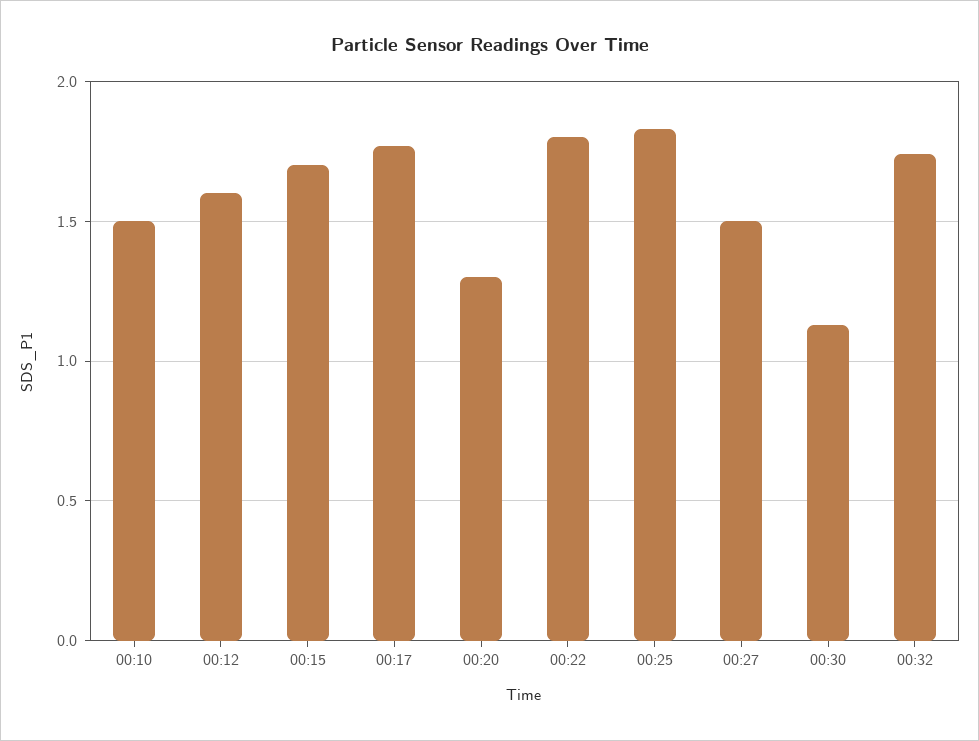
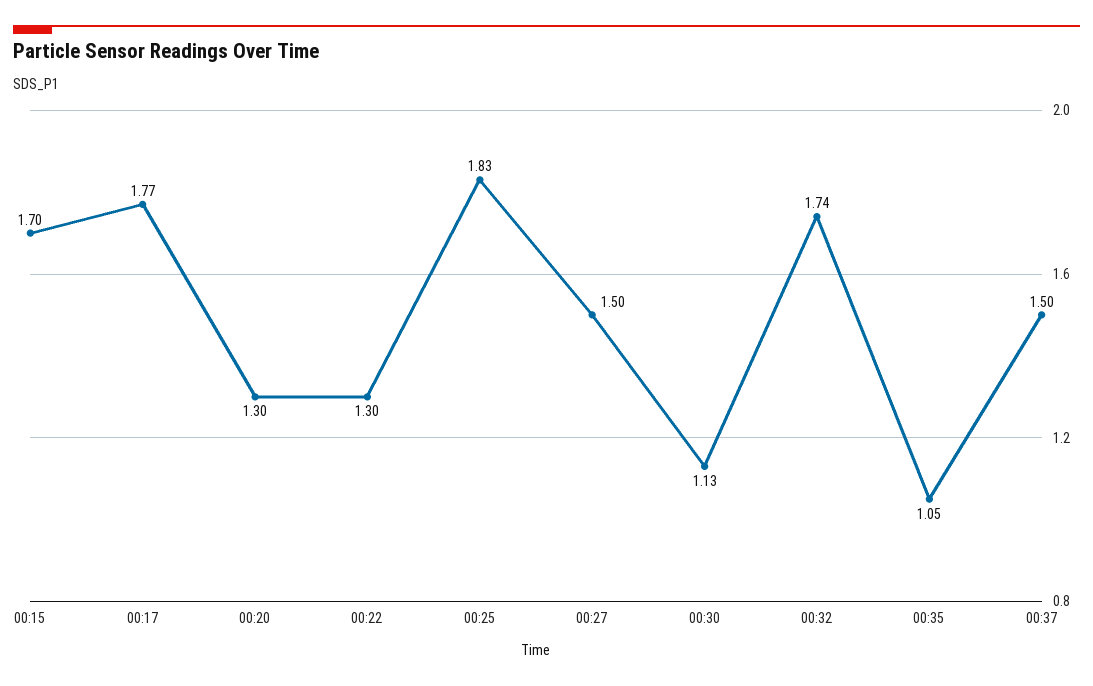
00:10: 1.5 -> none
00:12: 1.6 -> none
00:22: 1.8 -> 1.3
00:35: none -> 1.05
00:37: none -> 1.5

